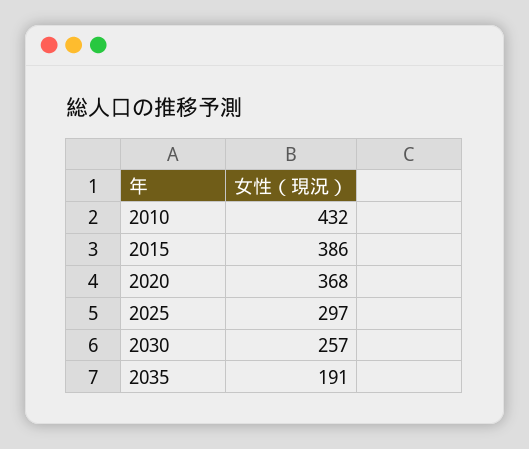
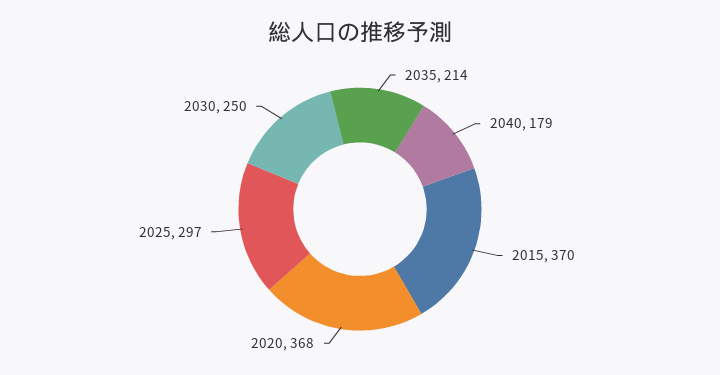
2010: 432 -> none
2015: 386 -> 370
2030: 257 -> 250
2035: 191 -> 214
2040: none -> 179

